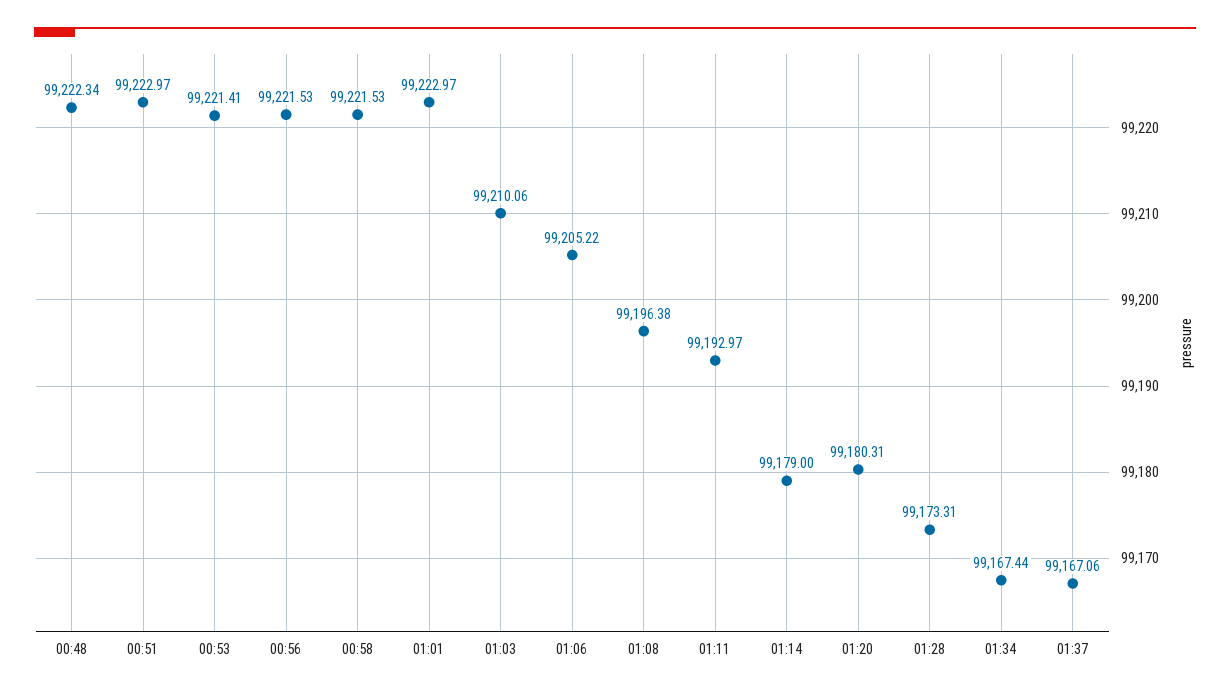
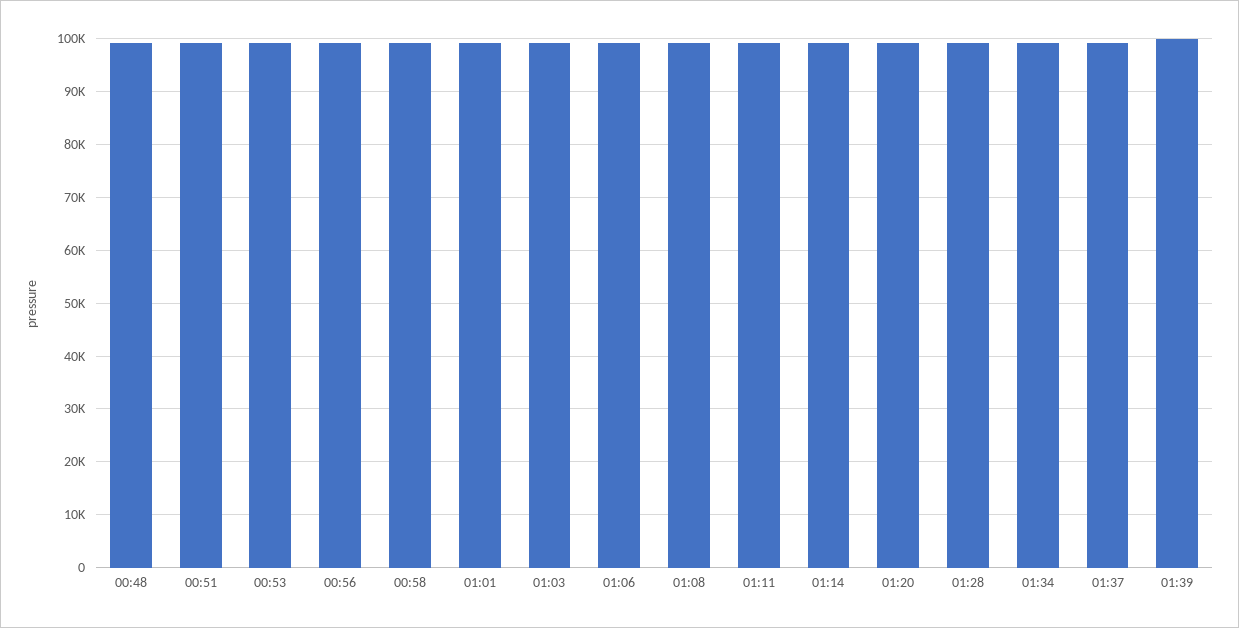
01:39: none -> 100000

